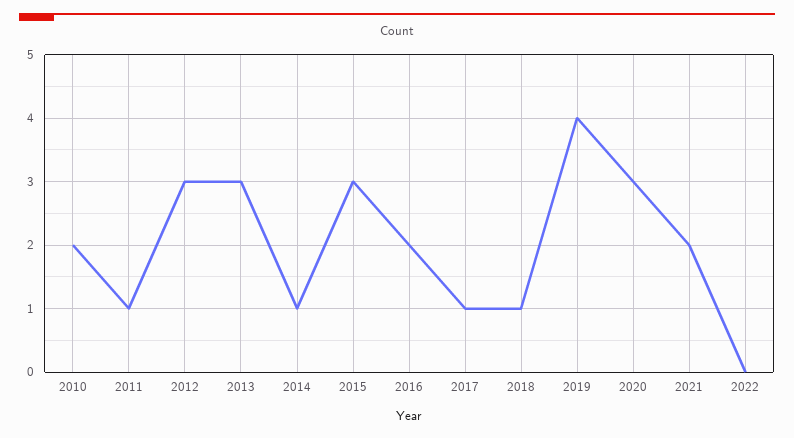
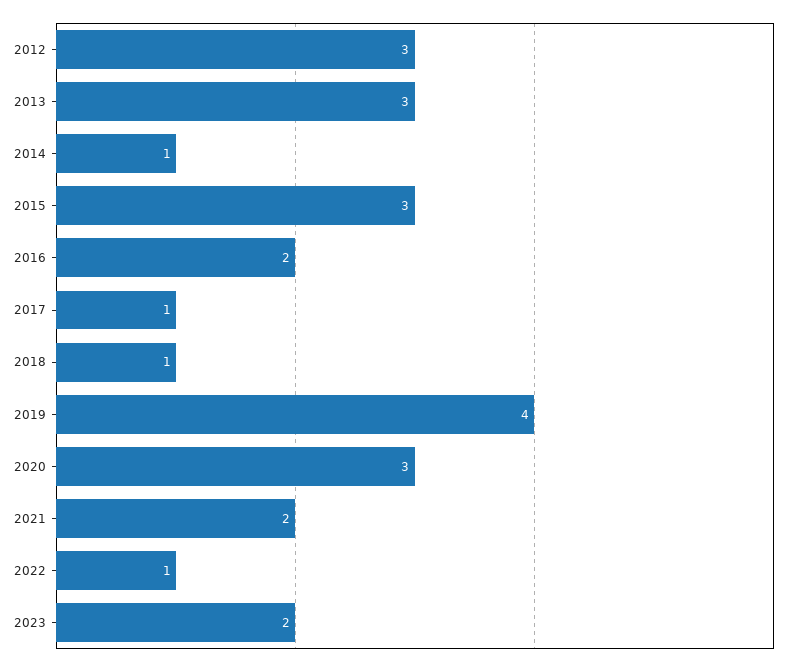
2010: 2 -> none
2011: 1 -> none
2022: 0 -> 1
2023: none -> 2

